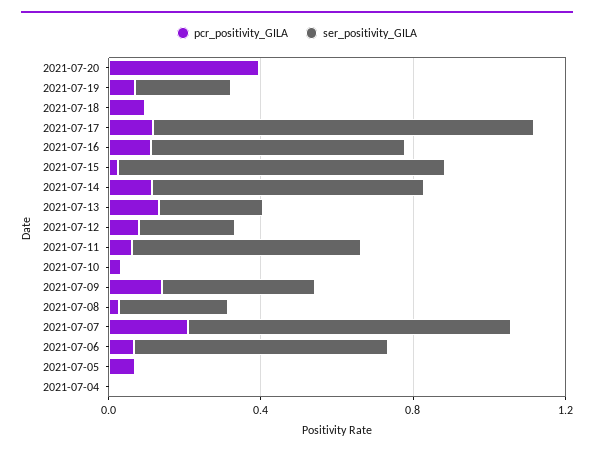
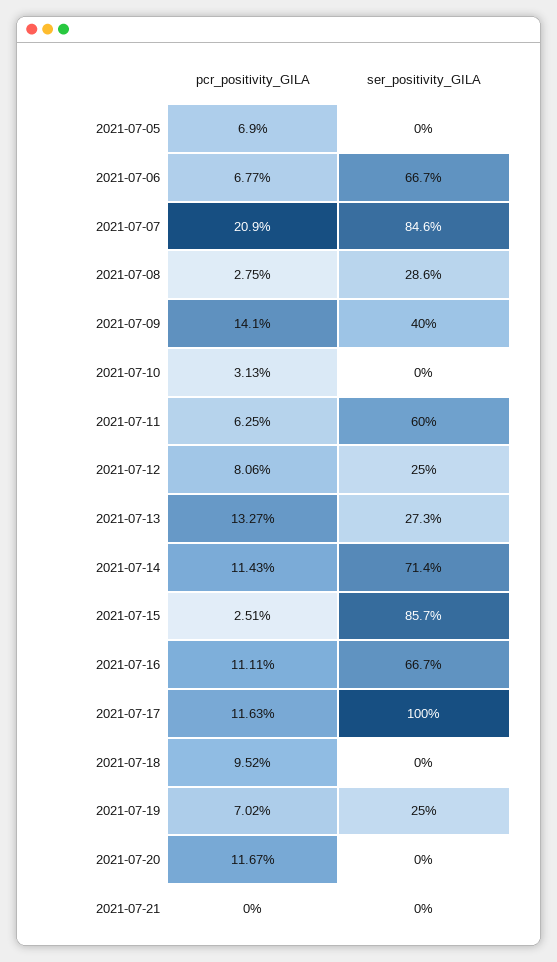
pcr_positivity_GILA, 2021-07-20: 0.4 -> 0.1167
pcr_positivity_GILA, 2021-07-04: 0 -> none
ser_positivity_GILA, 2021-07-04: 0 -> none
pcr_positivity_GILA, 2021-07-21: none -> 0
ser_positivity_GILA, 2021-07-21: none -> 0

